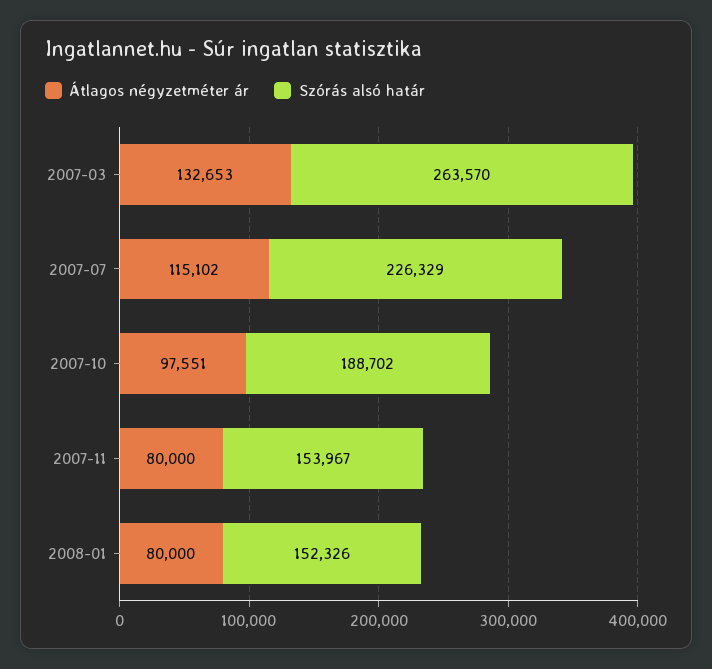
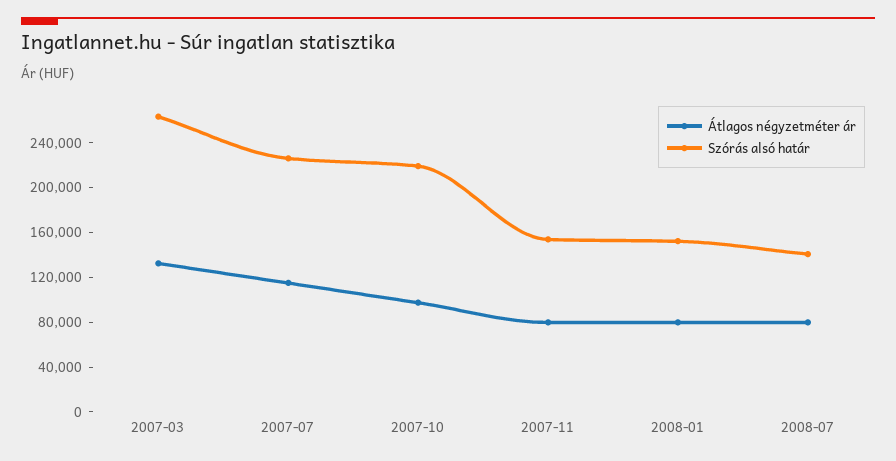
Szórás alsó határ, 2007-10: 188702 -> 220000
Átlagos négyzetméter ár, 2008-07: none -> 80000
Szórás alsó határ, 2008-07: none -> 140000

